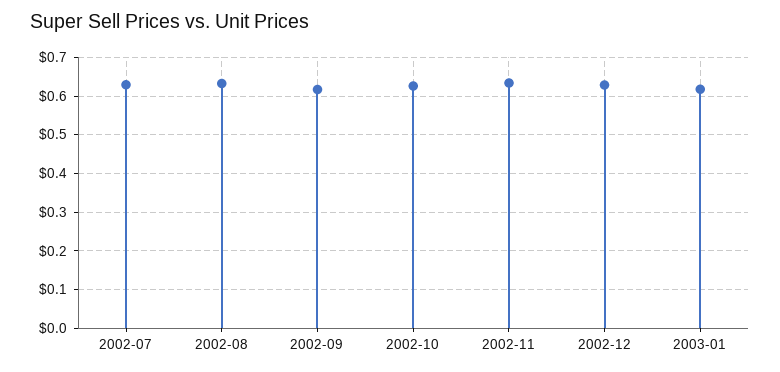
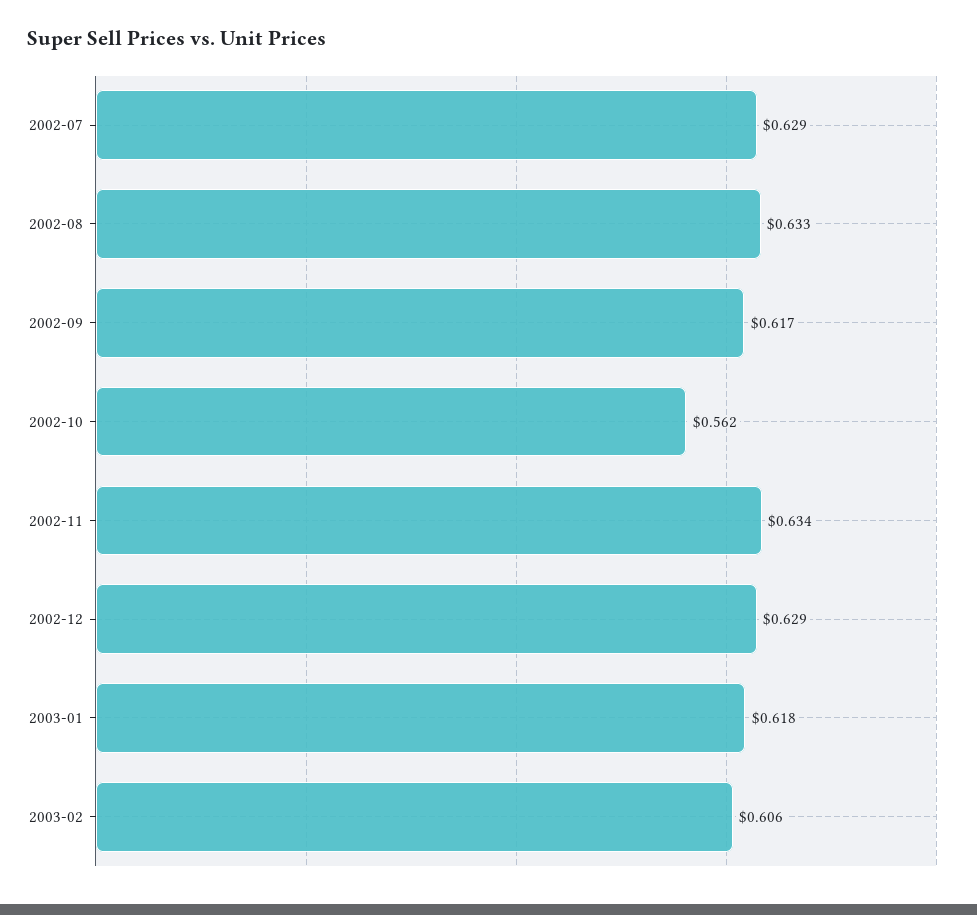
2002-10: 0.62 -> 0.562
2003-02: none -> 0.606

